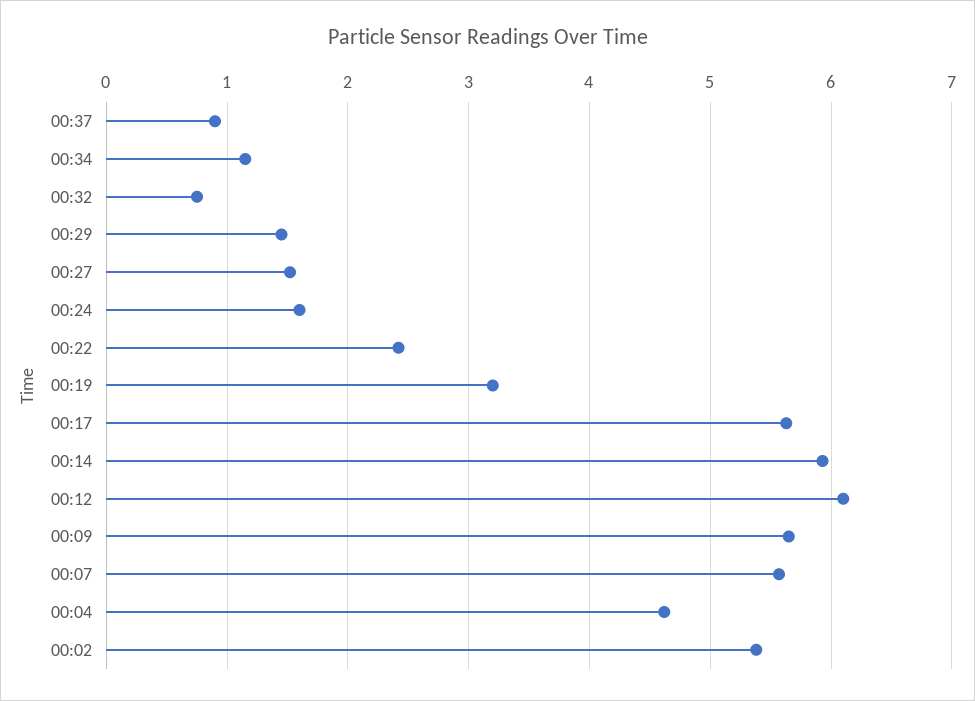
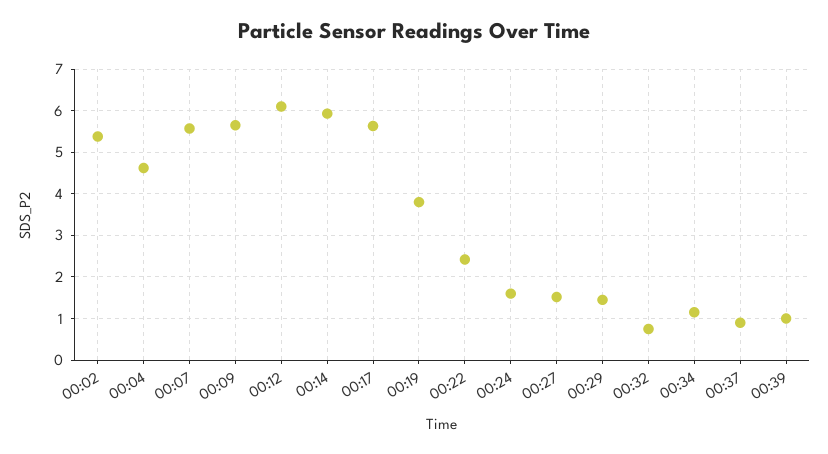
00:19: 3.2 -> 3.8
00:39: none -> 1

